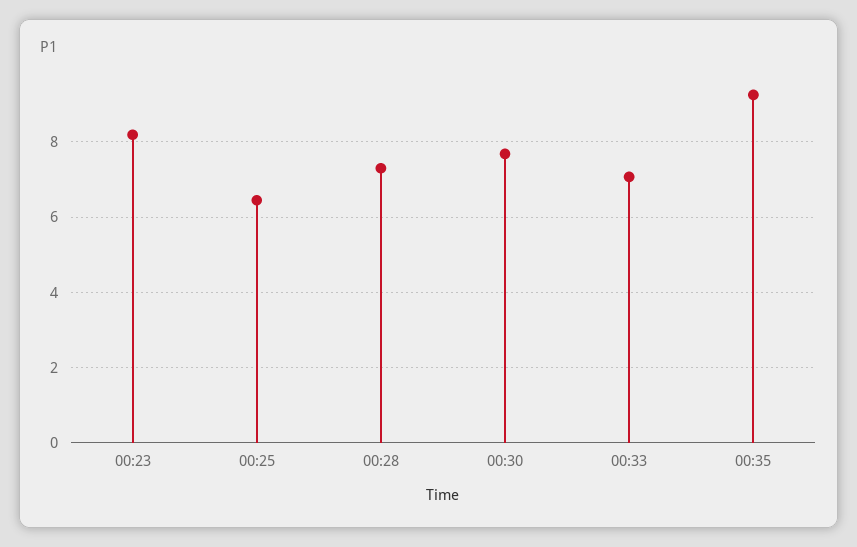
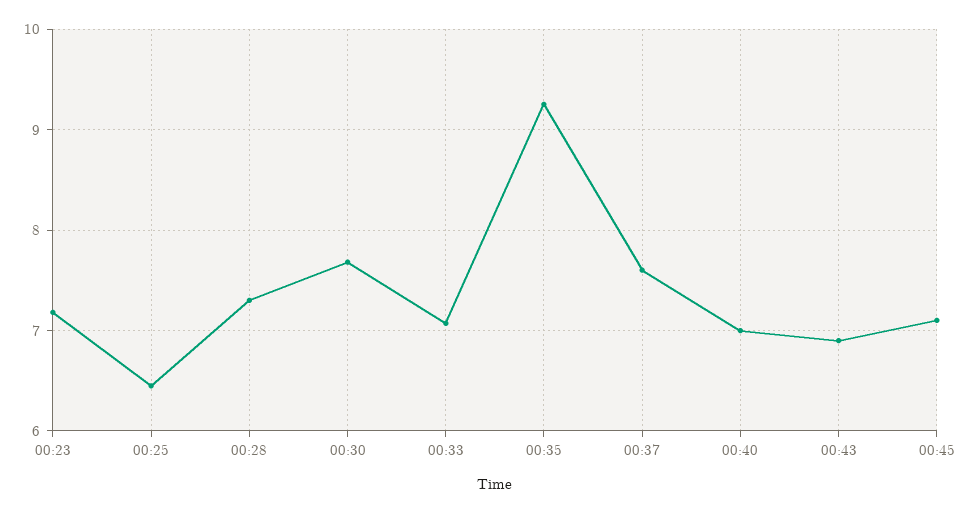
00:23: 8.2 -> 7.2
00:37: none -> 7.6
00:40: none -> 7
00:43: none -> 6.9
00:45: none -> 7.1

